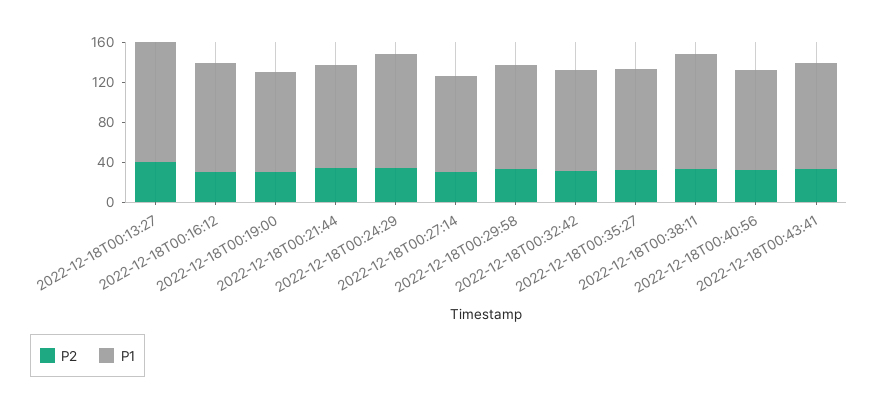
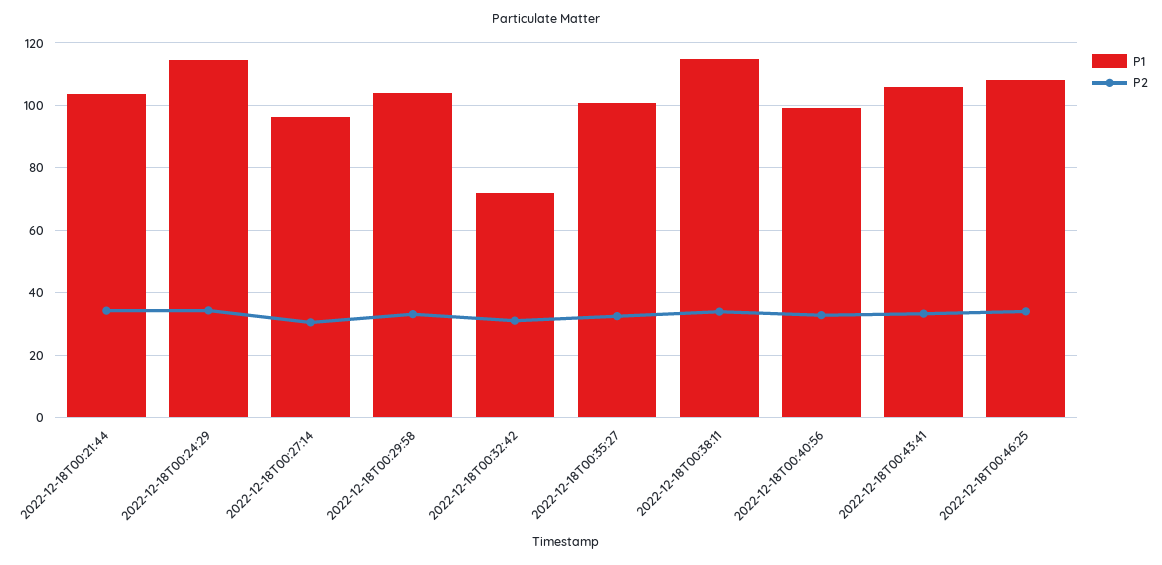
P2, 2022-12-18T00:13:27: 40 -> none
P1, 2022-12-18T00:13:27: 120 -> none
P2, 2022-12-18T00:16:12: 30 -> none
P1, 2022-12-18T00:16:12: 110 -> none
P2, 2022-12-18T00:19:00: 30 -> none
P1, 2022-12-18T00:19:00: 100 -> none
P1, 2022-12-18T00:32:42: 100 -> 72
P1, 2022-12-18T00:46:25: none -> 108
P2, 2022-12-18T00:46:25: none -> 34

